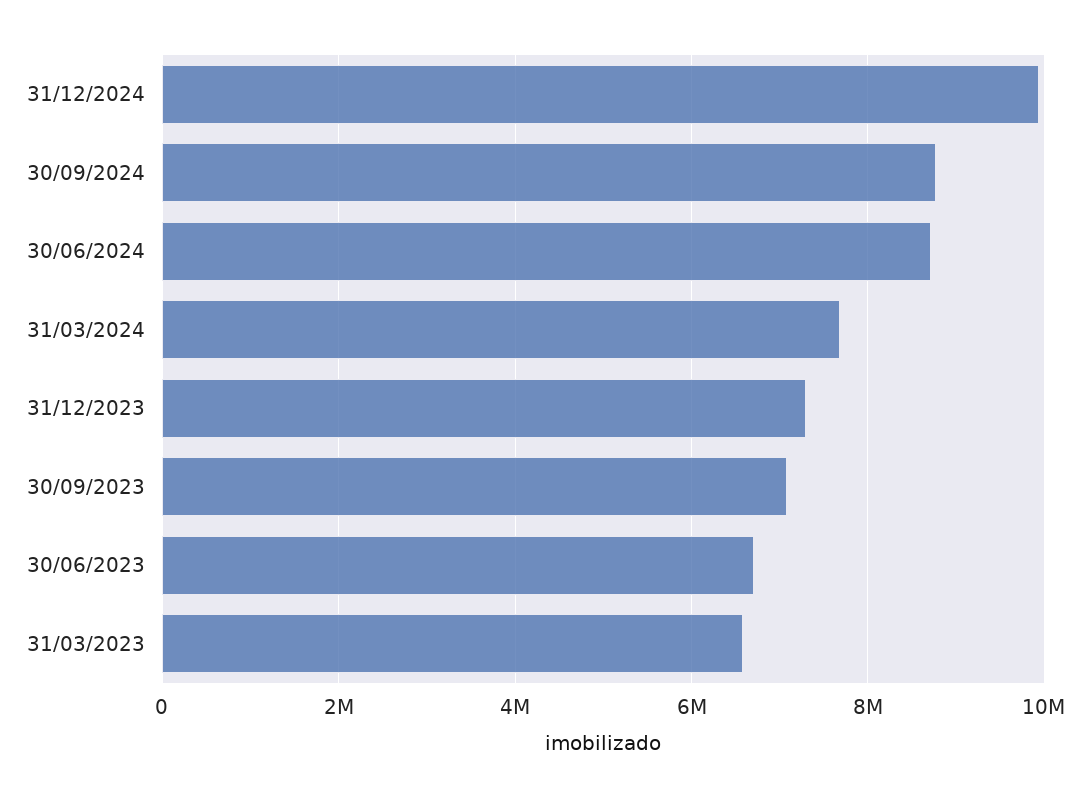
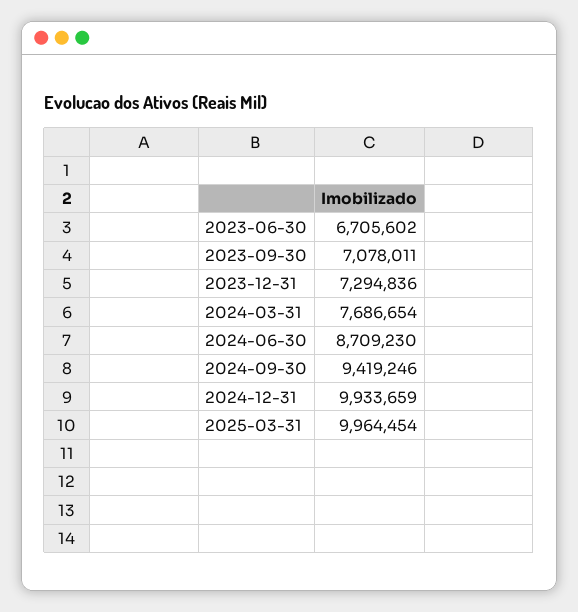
30/09/2024: 8800000 -> 9419246
31/03/2023: 6600000 -> none
2025-03-31: none -> 9964454

